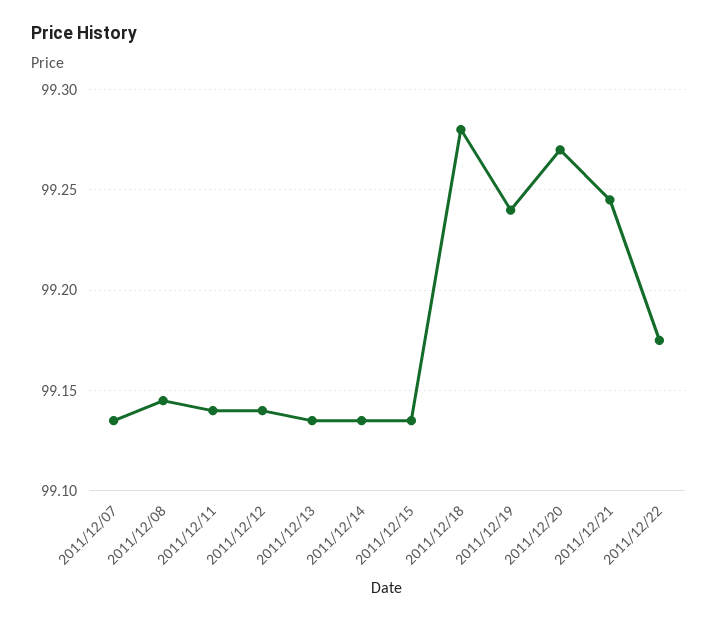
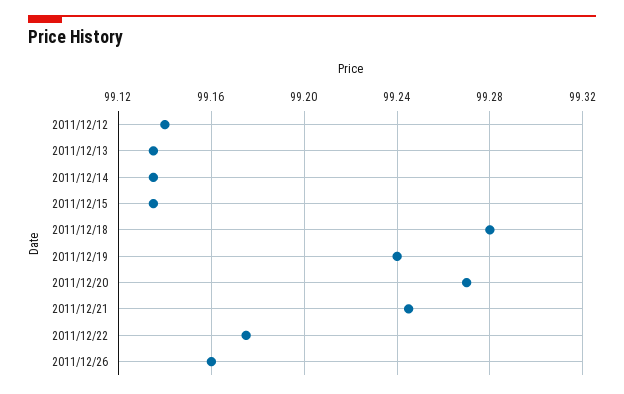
2011/12/07: 99.135 -> none
2011/12/08: 99.145 -> none
2011/12/11: 99.14 -> none
2011/12/26: none -> 99.16

